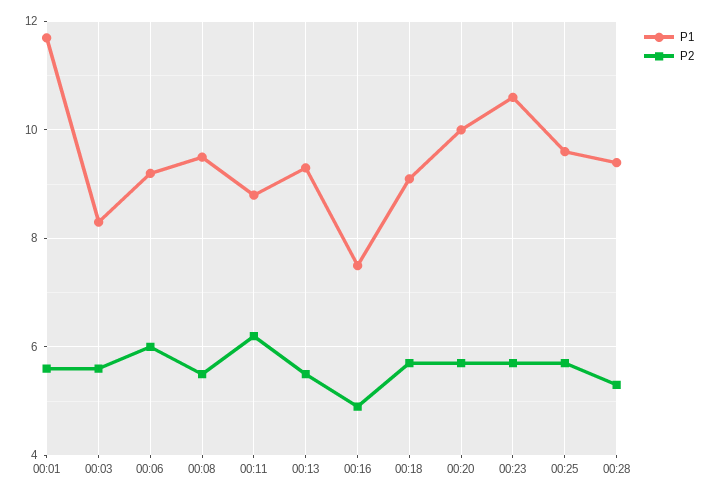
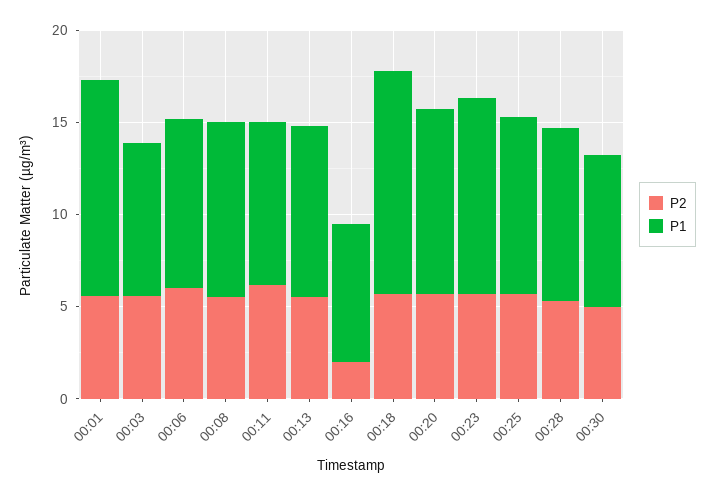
P2, 00:16: 5 -> 2
P1, 00:18: 9 -> 12
P2, 00:30: none -> 5
P1, 00:30: none -> 8

